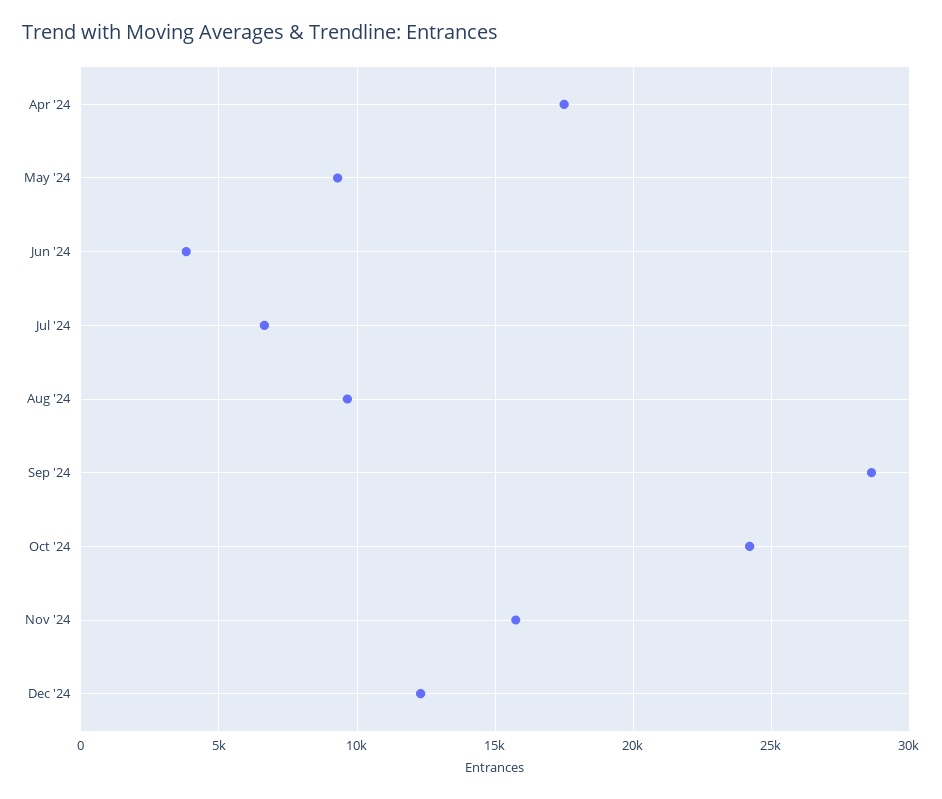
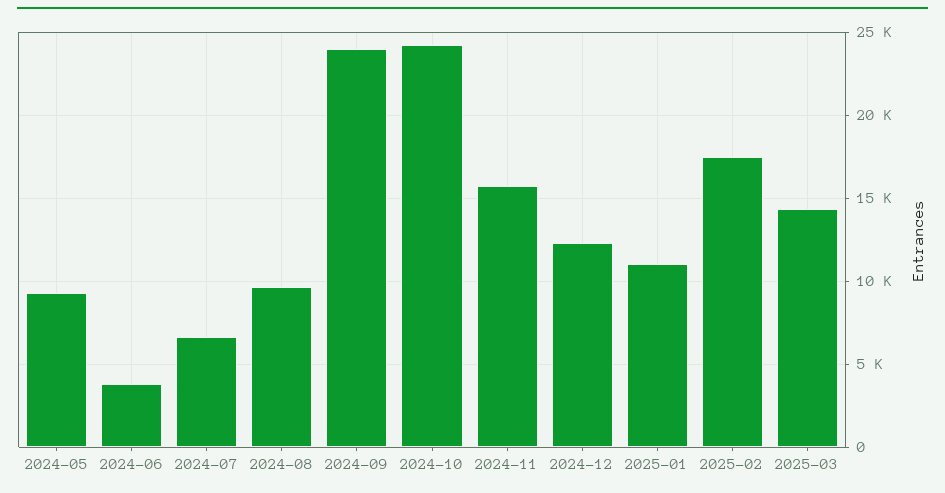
Apr '24: 17500 -> none
Sep '24: 28500 -> 24000
2025-01: none -> 11000
2025-02: none -> 17500
2025-03: none -> 14500

